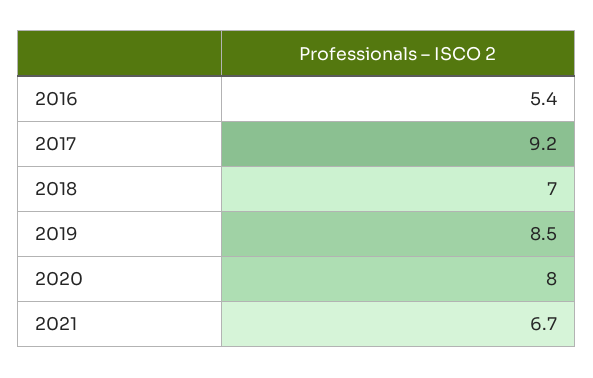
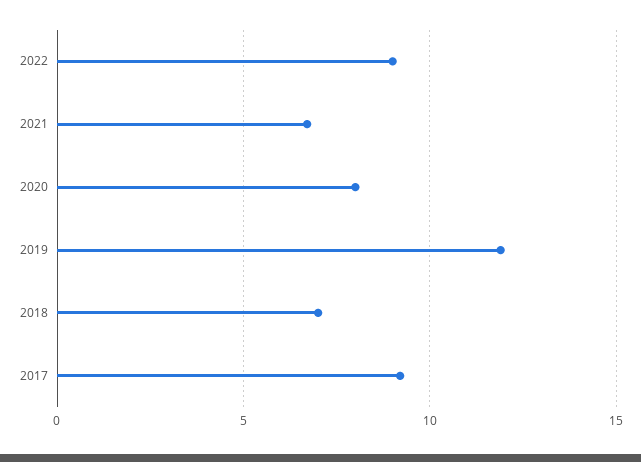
2016: 5.4 -> none
2019: 8.5 -> 12
2022: none -> 9

